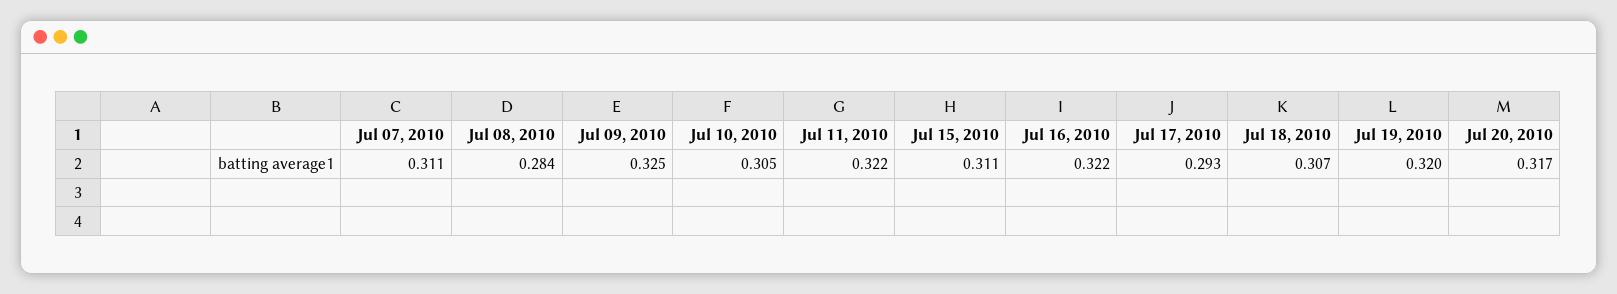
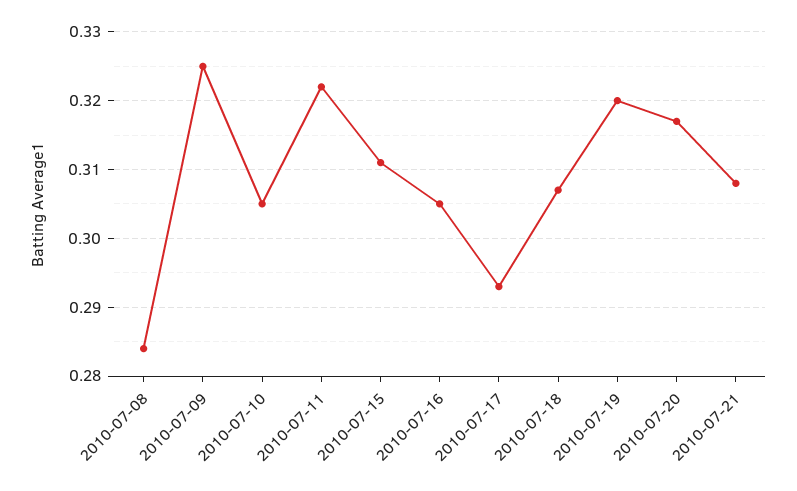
Jul 07, 2010: 0.311 -> none
Jul 16, 2010: 0.322 -> 0.305
2010-07-21: none -> 0.308

